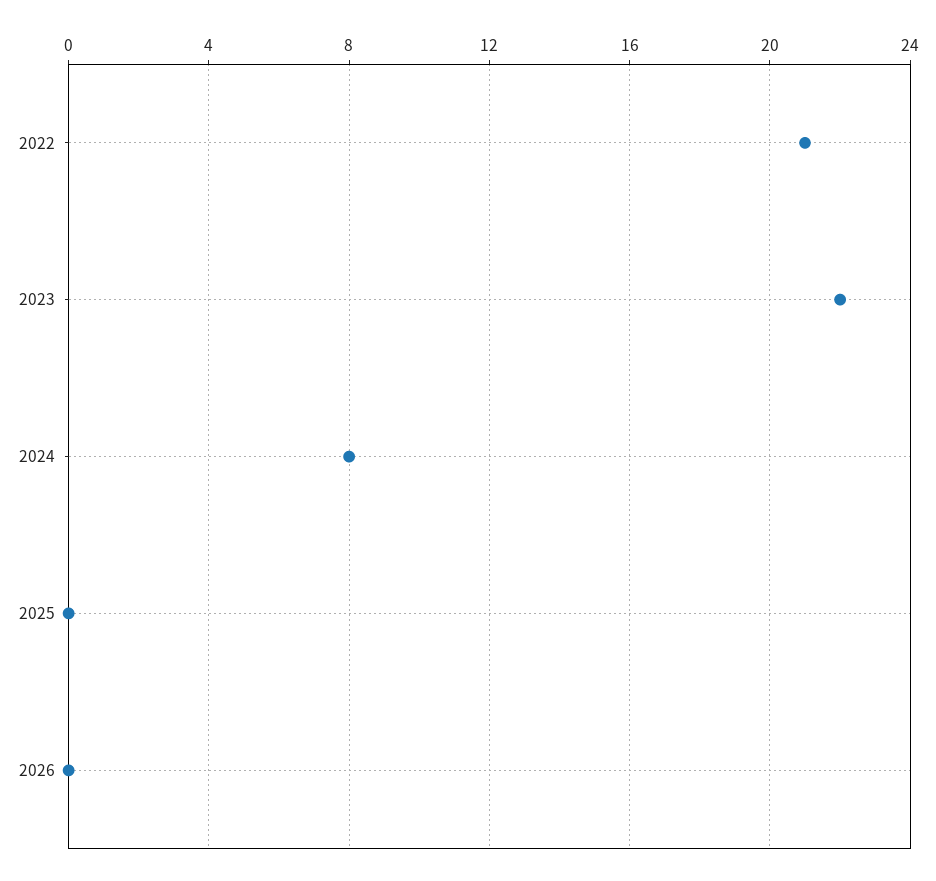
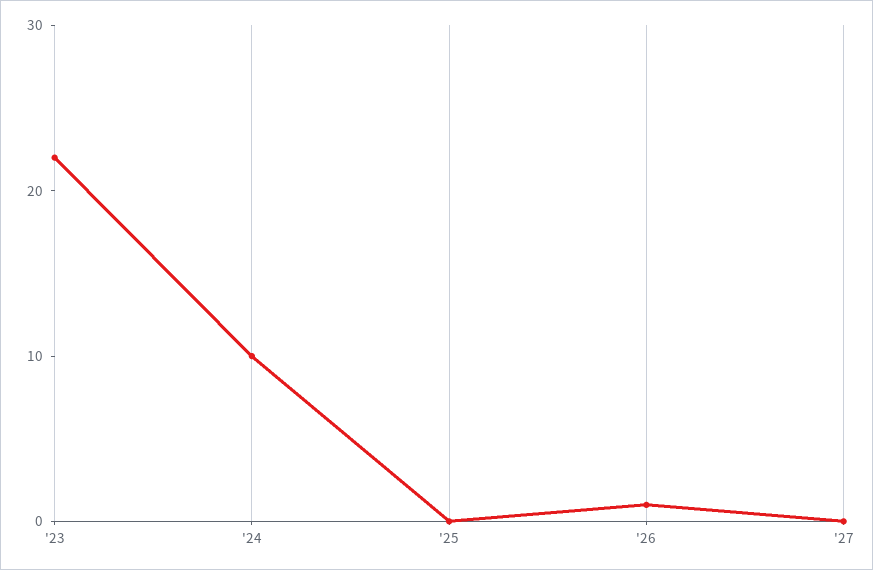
2022: 21 -> none
2024: 8 -> 10
2026: 0 -> 1
'27: none -> 0

